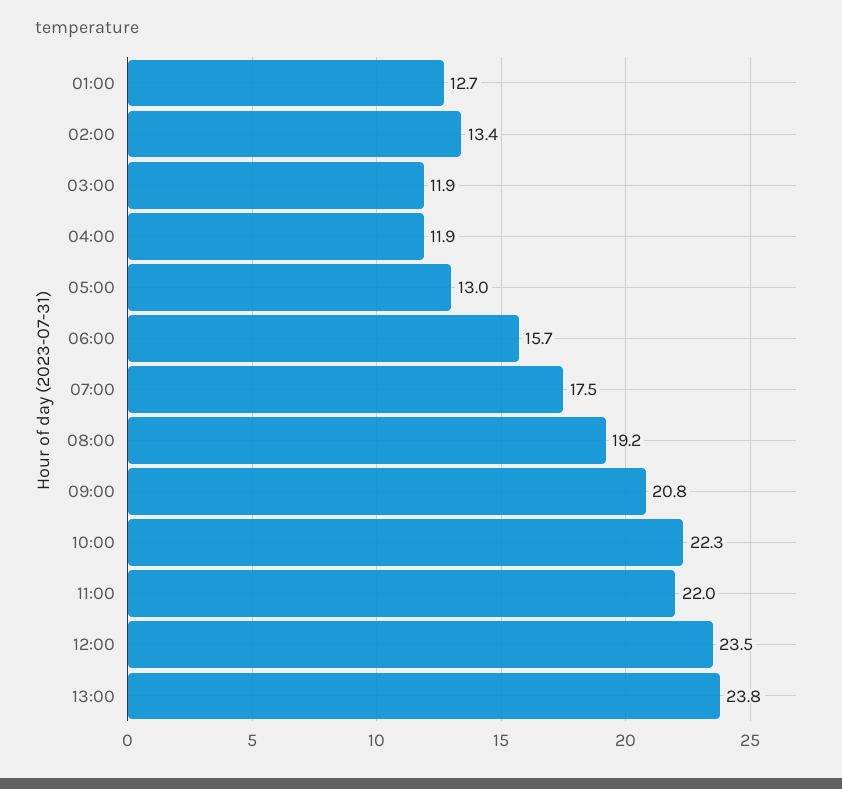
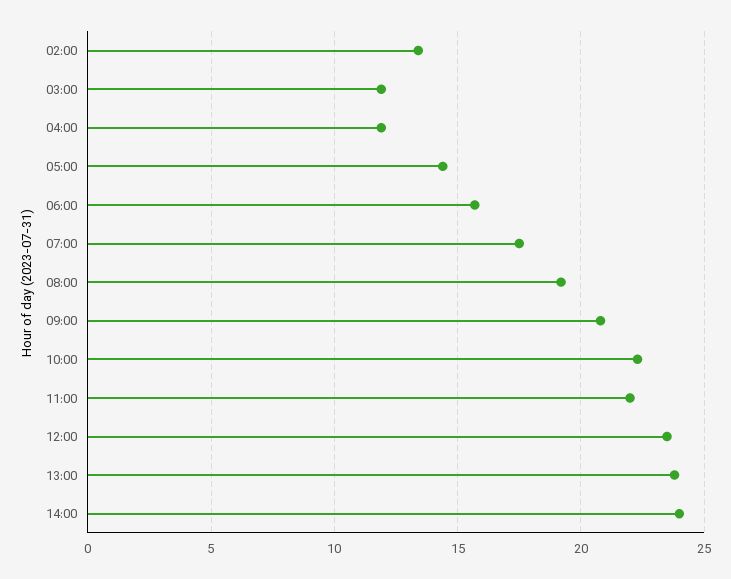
01:00: 12.7 -> none
05:00: 13 -> 14.5
14:00: none -> 24

